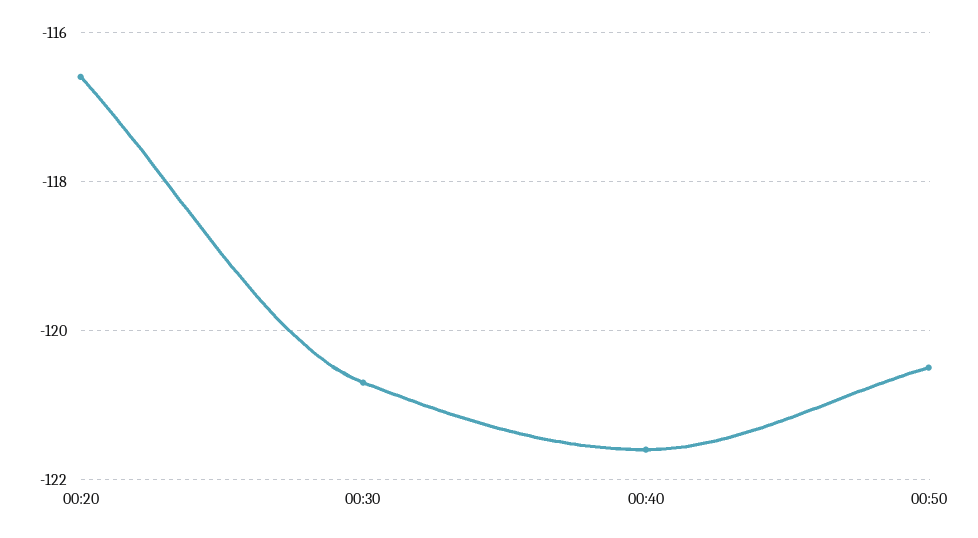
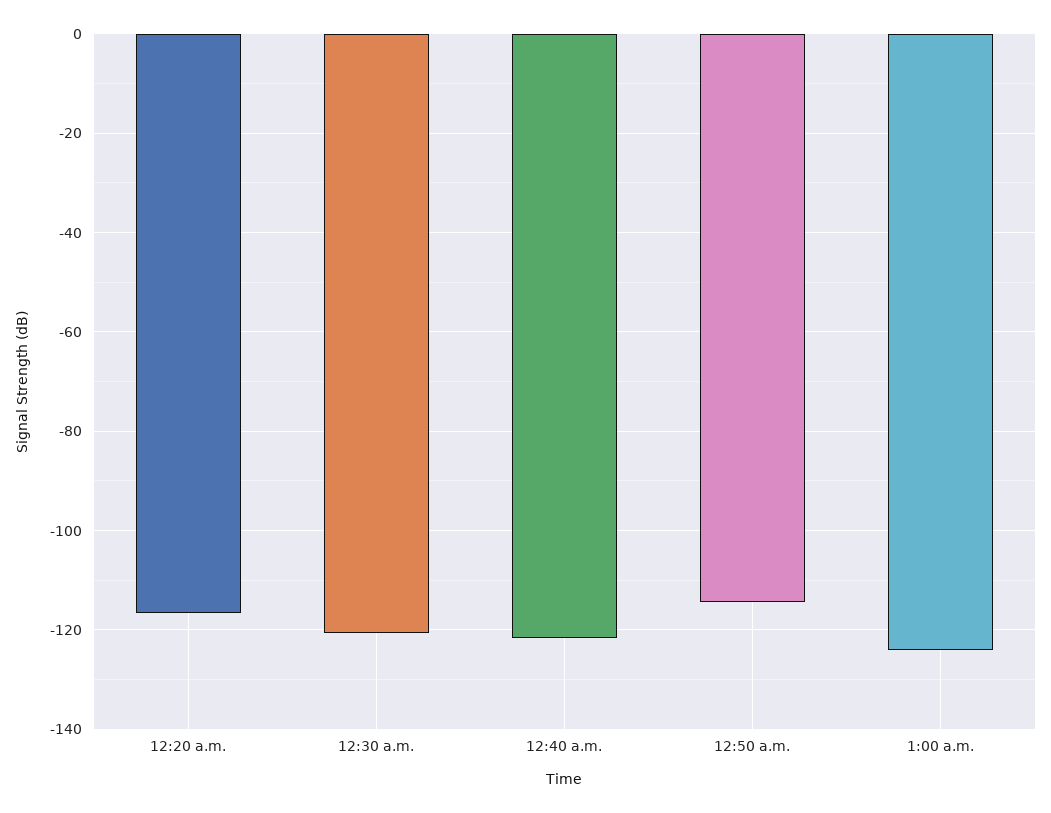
00:50: -120.5 -> -114
1:00 a.m.: none -> -124

